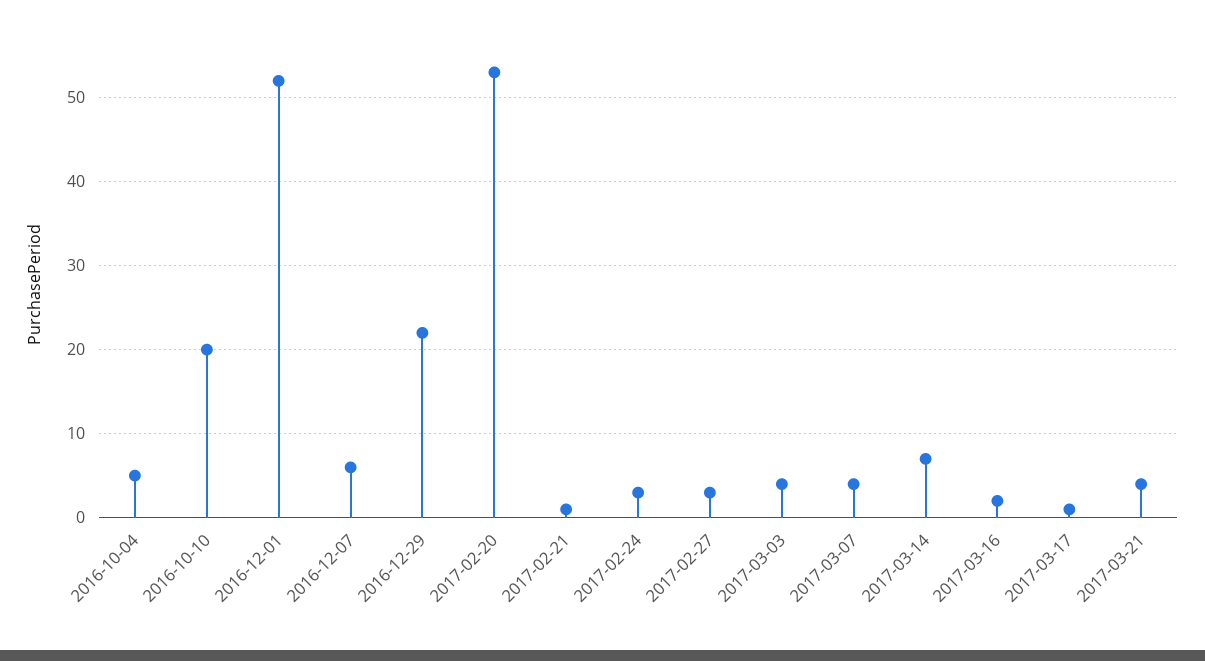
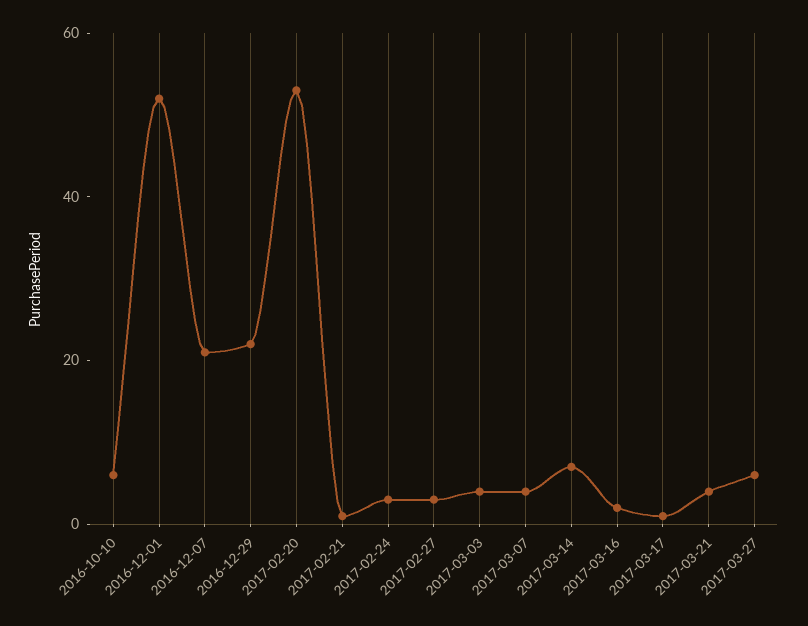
2016-10-04: 5 -> none
2016-10-10: 20 -> 5
2016-12-07: 6 -> 20
2017-03-27: none -> 5

